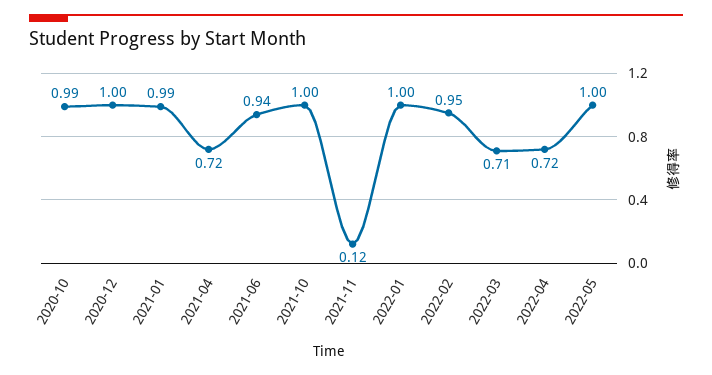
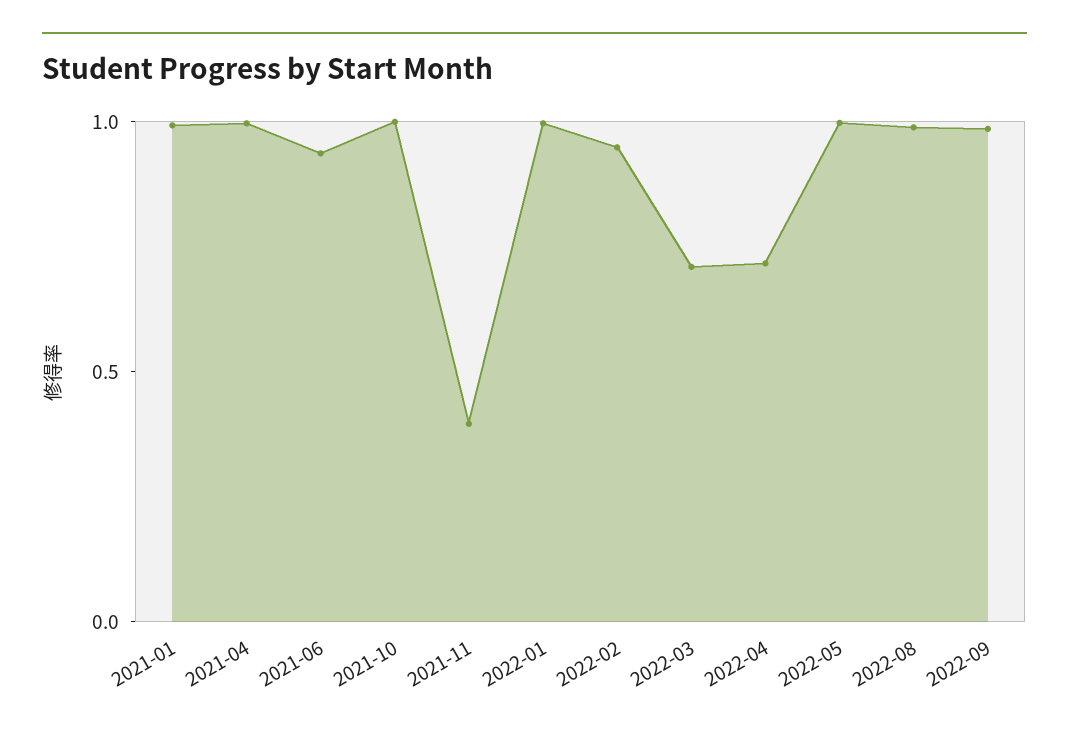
2020-10: 0.99 -> none
2020-12: 1 -> none
2021-04: 0.72 -> 1
2021-11: 0.12 -> 0.4
2022-08: none -> 1
2022-09: none -> 1

